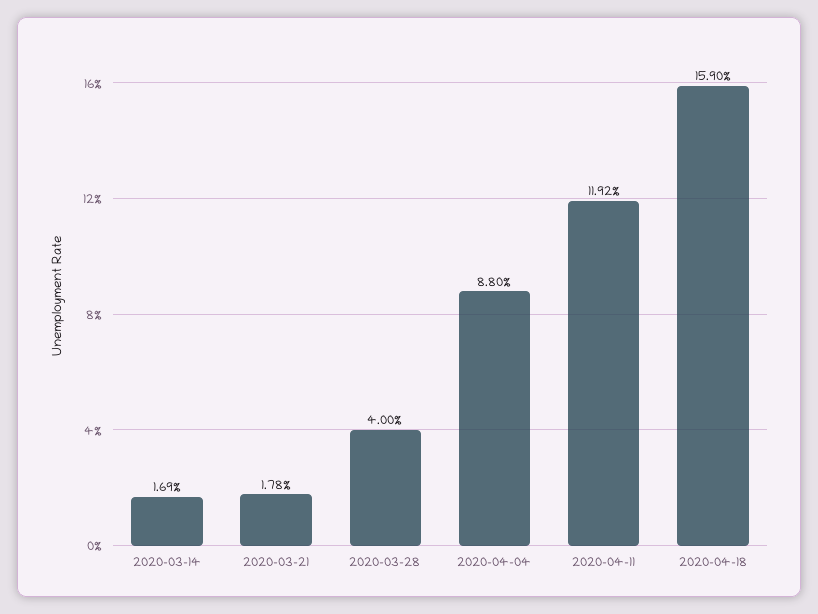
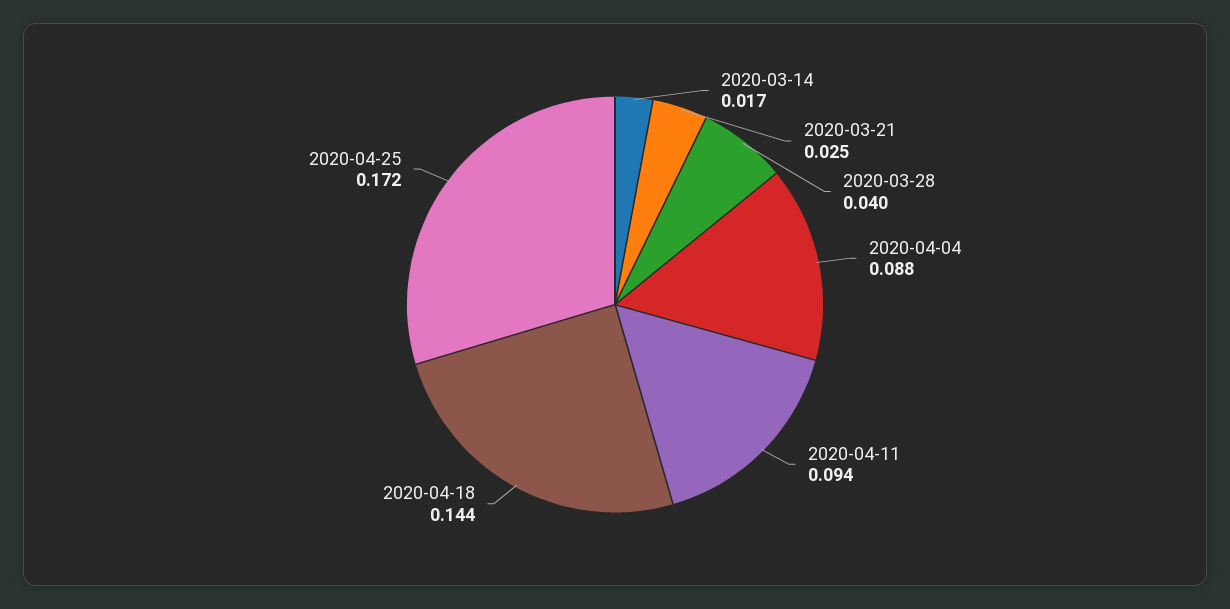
2020-03-21: 0.0178 -> 0.025
2020-04-11: 0.1192 -> 0.094
2020-04-18: 0.159 -> 0.144
2020-04-25: none -> 0.172

